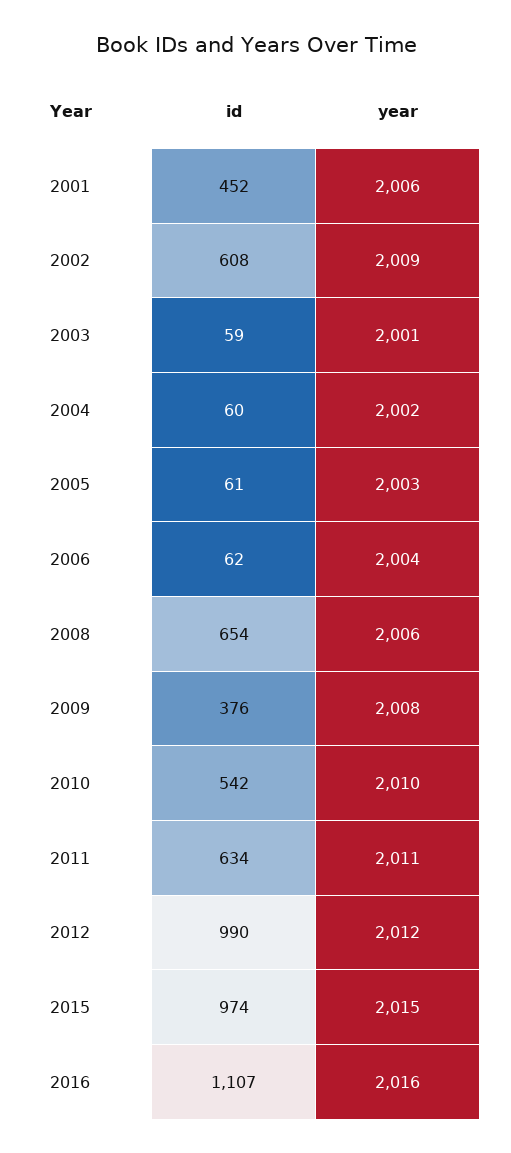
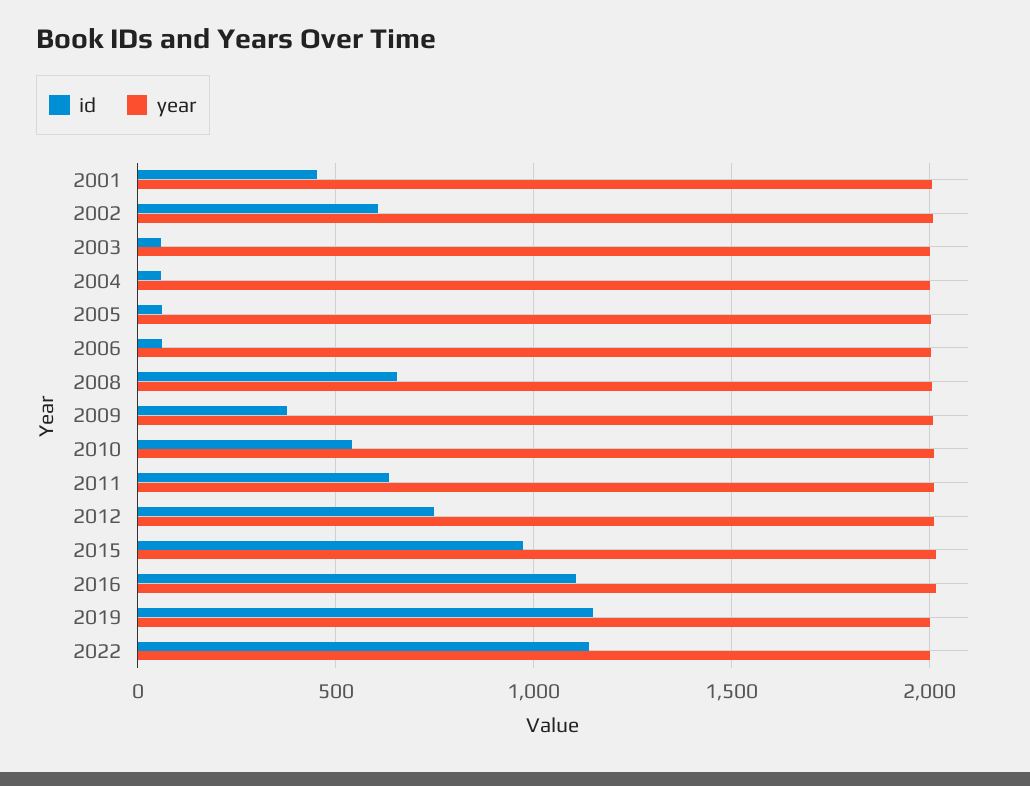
id, 2012: 990 -> 750
id, 2019: none -> 1150
year, 2019: none -> 2000
id, 2022: none -> 1150
year, 2022: none -> 2000

